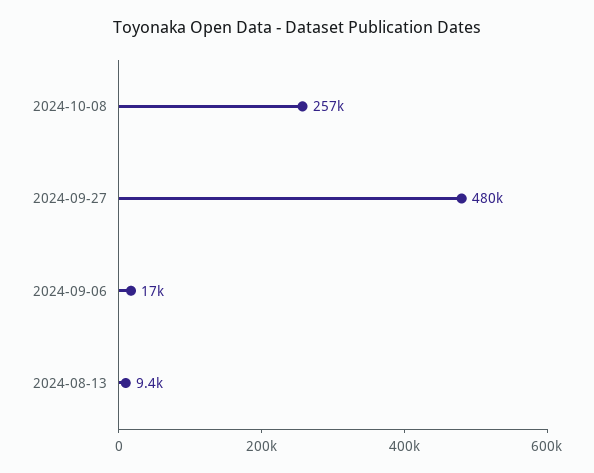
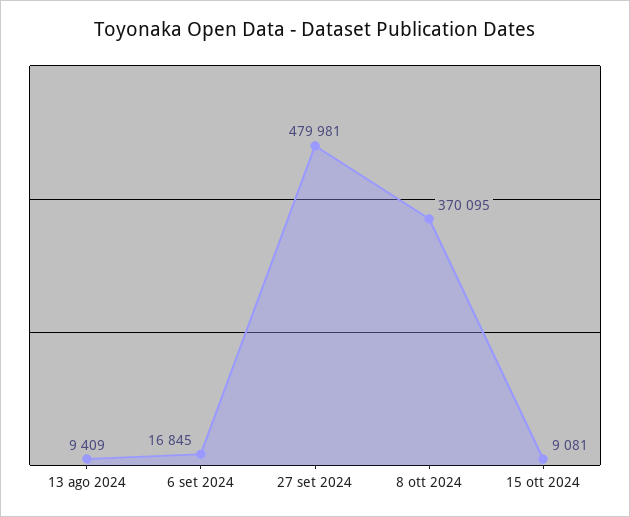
2024-10-08: 257000 -> 370095
15 ott 2024: none -> 9081

